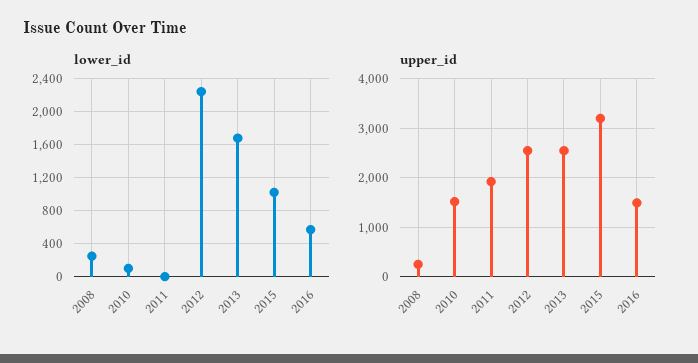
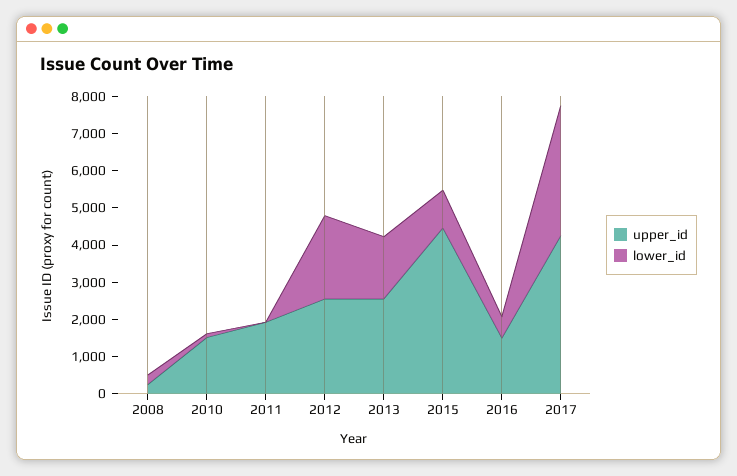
upper_id, 2015: 3200 -> 4500
upper_id, 2017: none -> 4250
lower_id, 2017: none -> 3500

